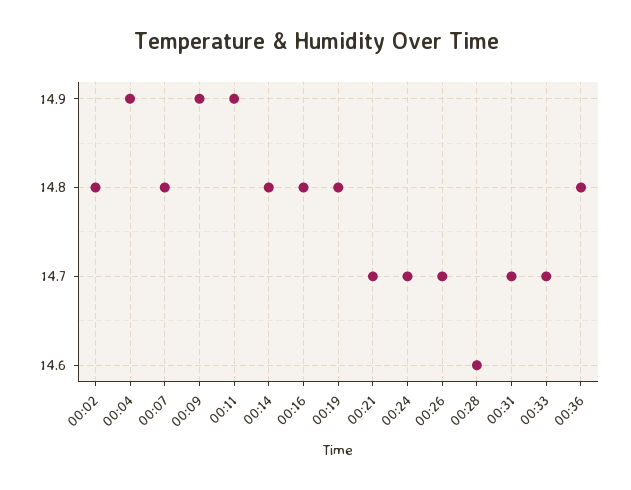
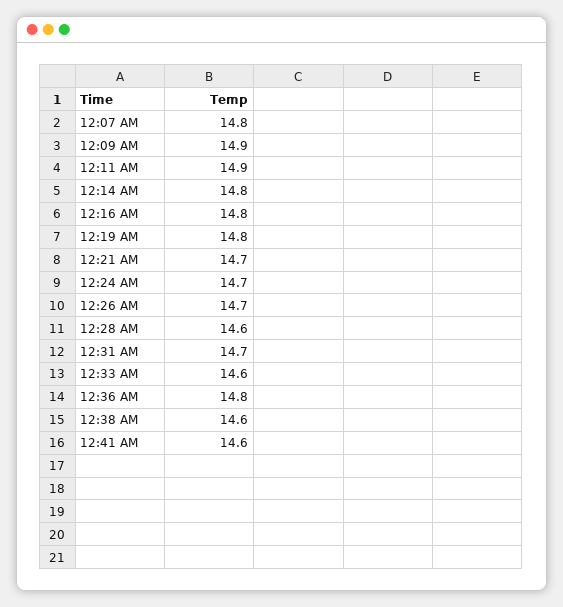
00:02: 14.8 -> none
00:04: 14.9 -> none
00:33: 14.7 -> 14.6
12:38 AM: none -> 14.6
12:41 AM: none -> 14.6

